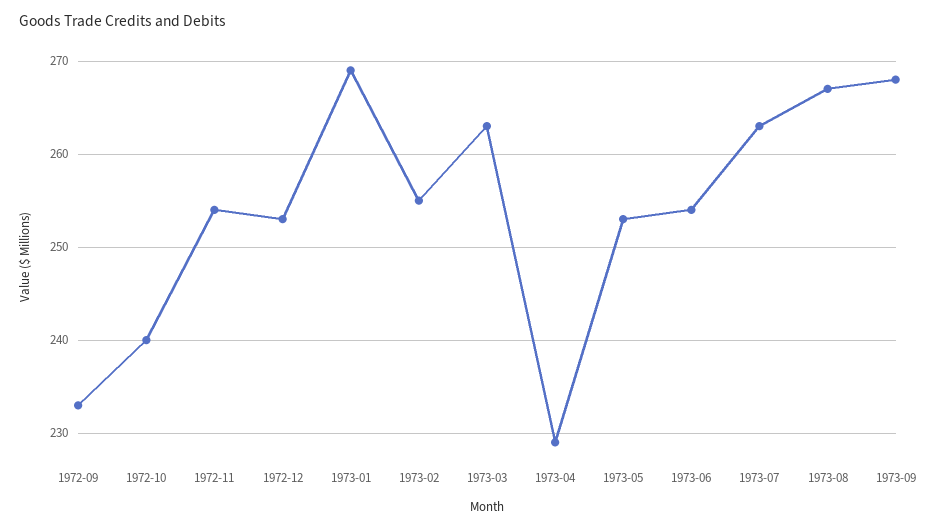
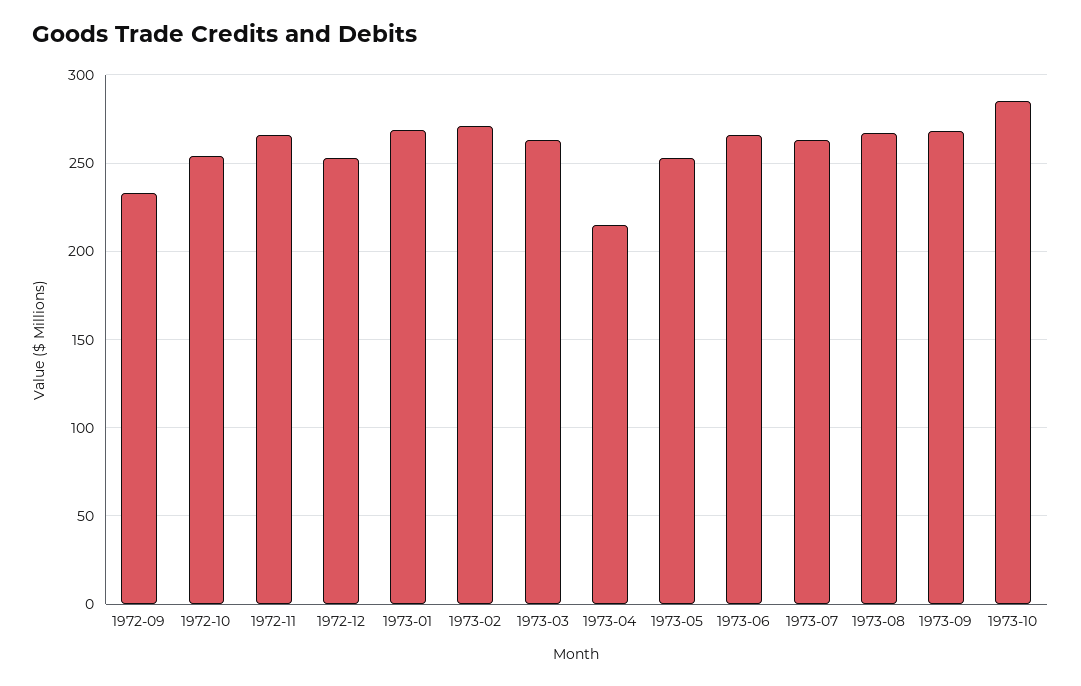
1972-10: 240 -> 255
1972-11: 254 -> 265
1973-02: 255 -> 270
1973-04: 229 -> 215
1973-06: 254 -> 265
1973-10: none -> 285

